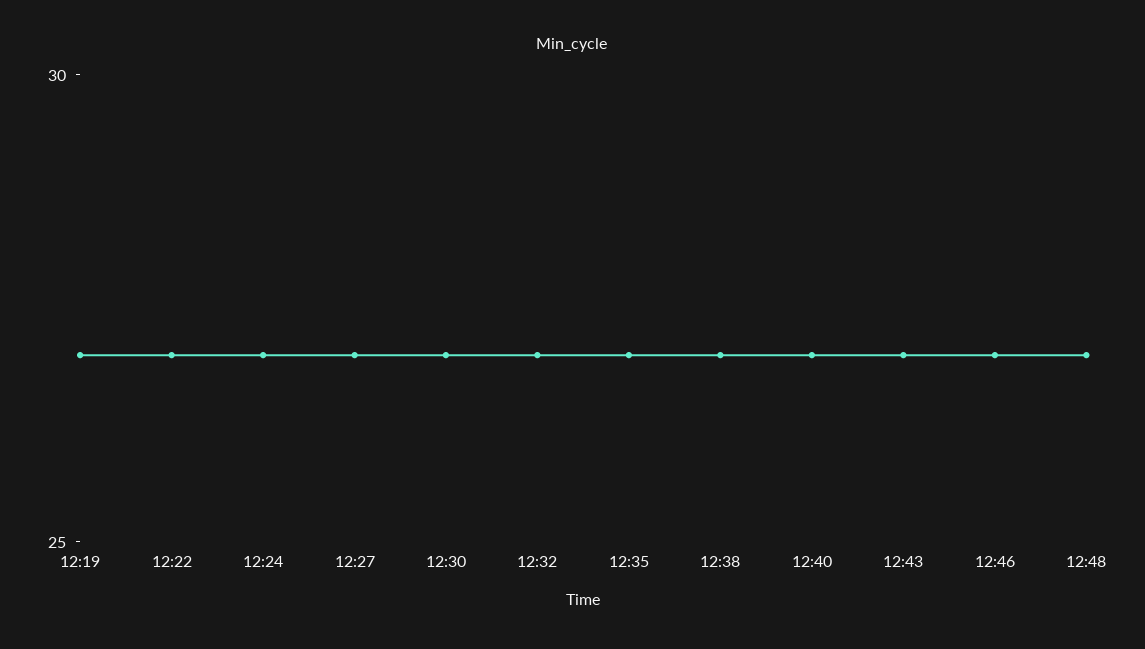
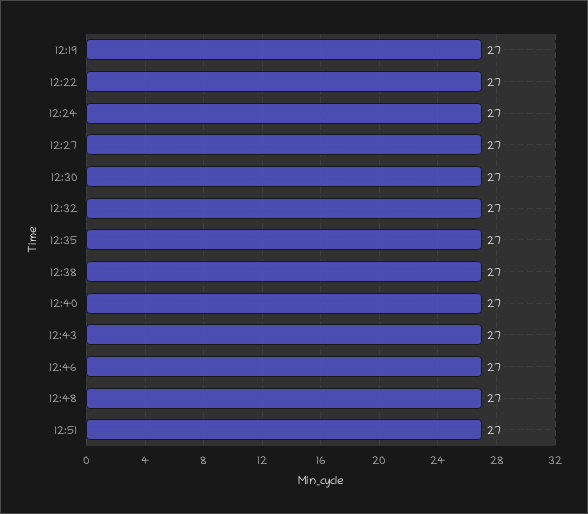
12:51: none -> 27

